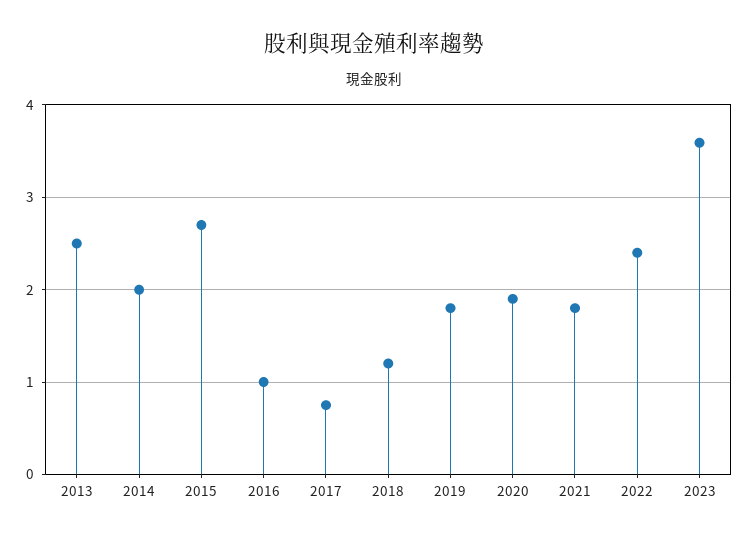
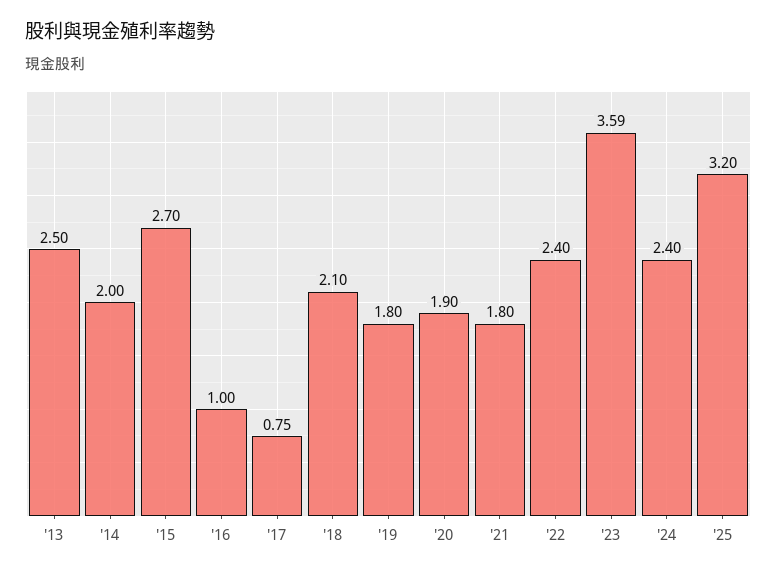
2018: 1.2 -> 2.1
'24: none -> 2.4
'25: none -> 3.2

